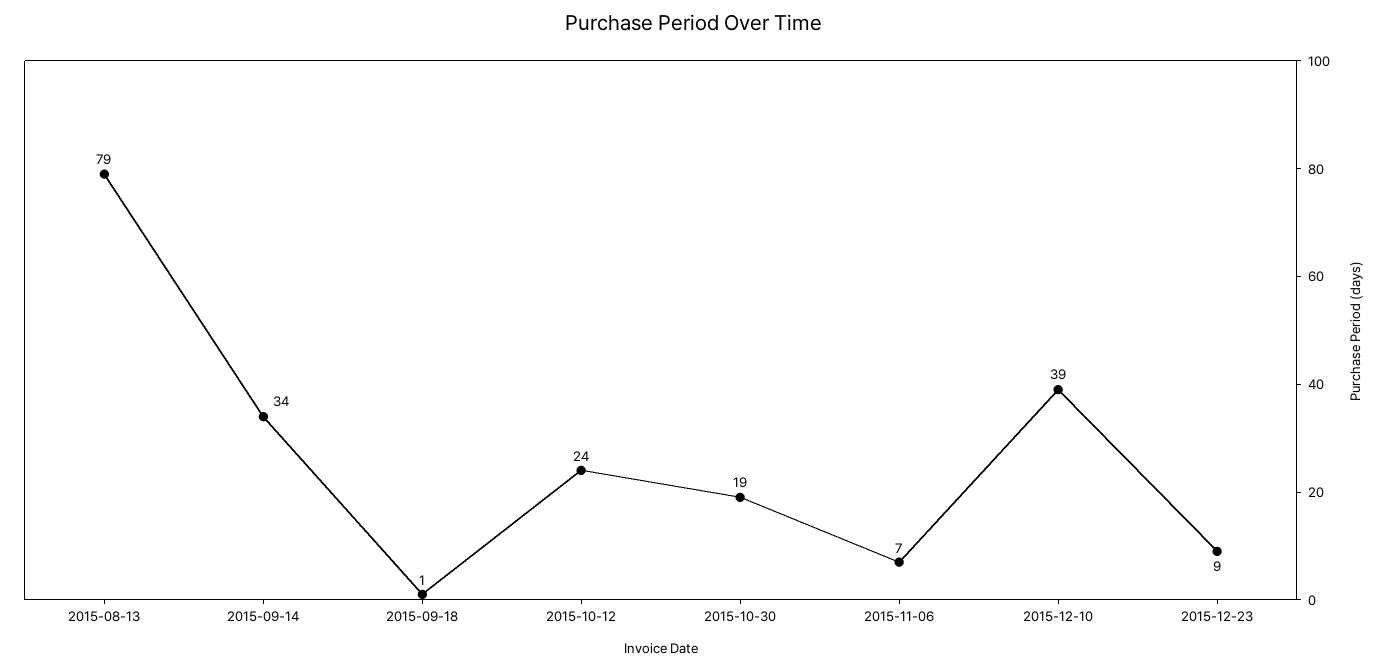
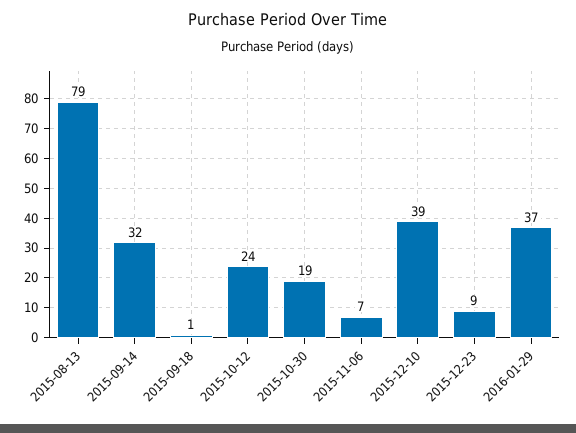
2015-09-14: 34 -> 32
2016-01-29: none -> 37

